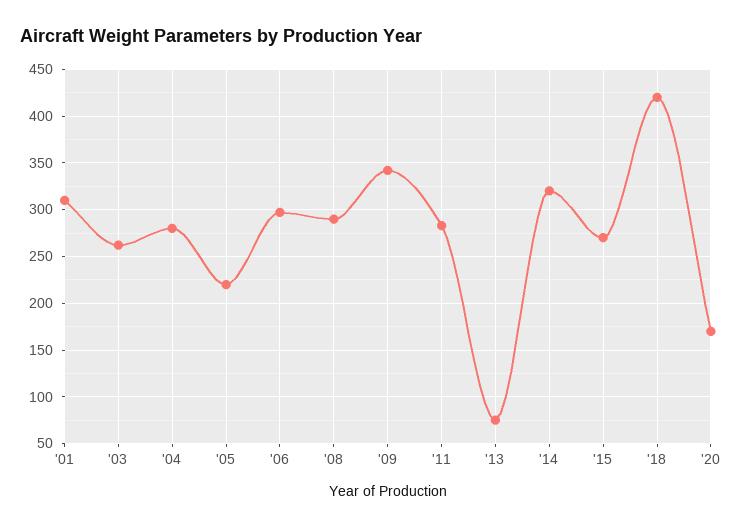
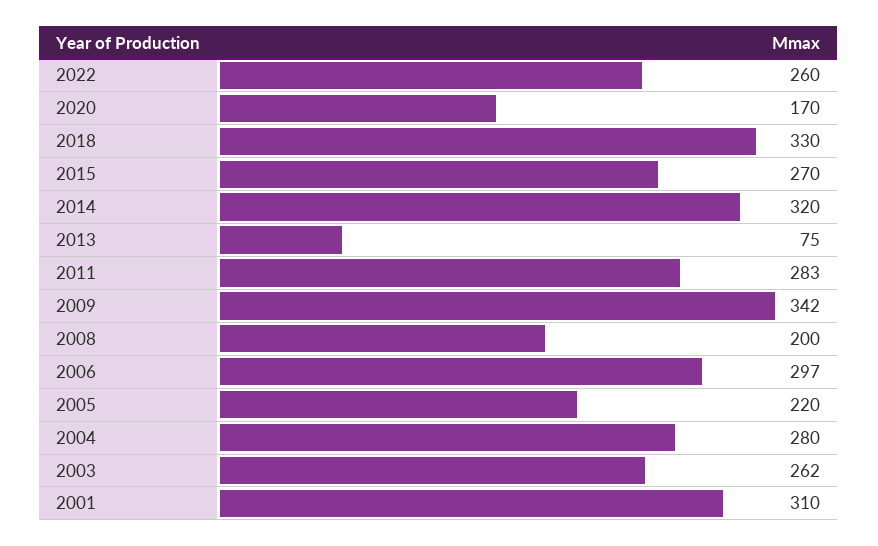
'08: 290 -> 200
'18: 420 -> 330
2022: none -> 260

